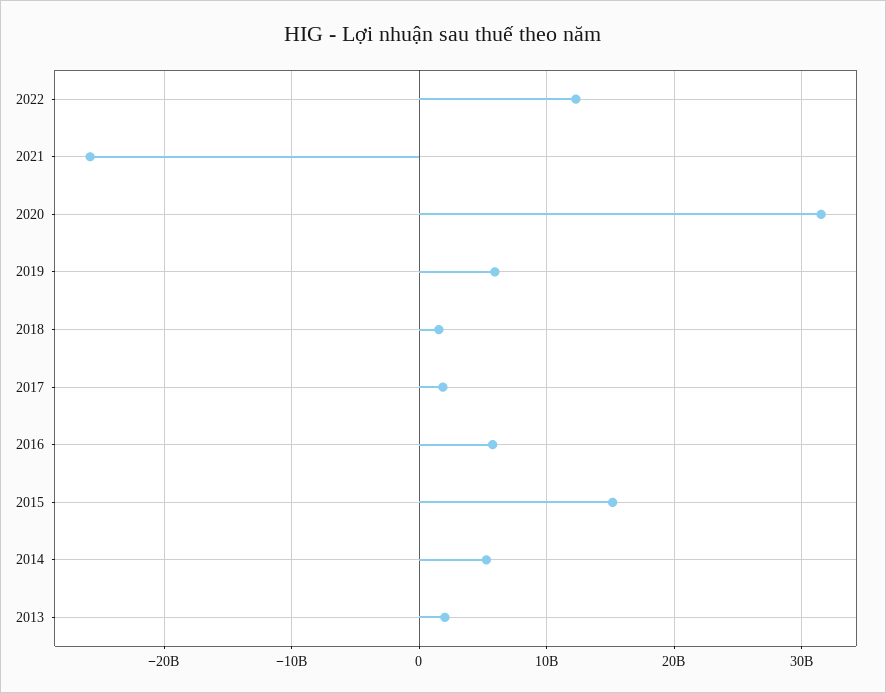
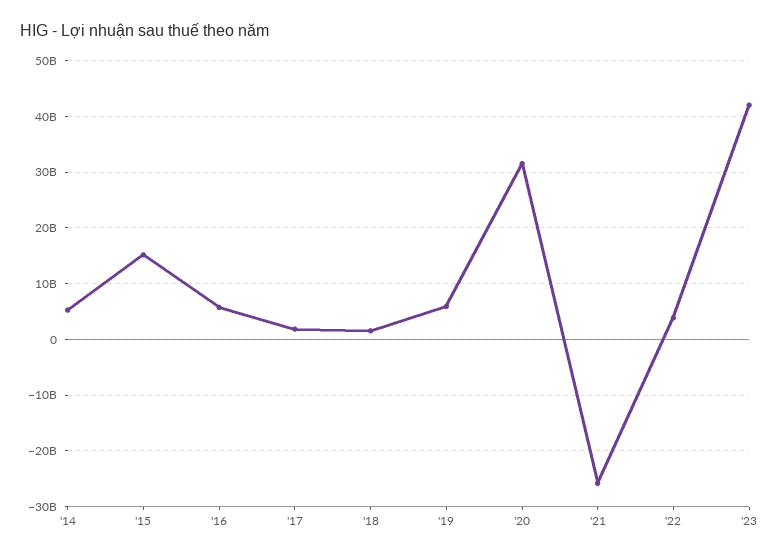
2022: 12000000000 -> 4000000000
2013: 2000000000 -> none
'23: none -> 42000000000

